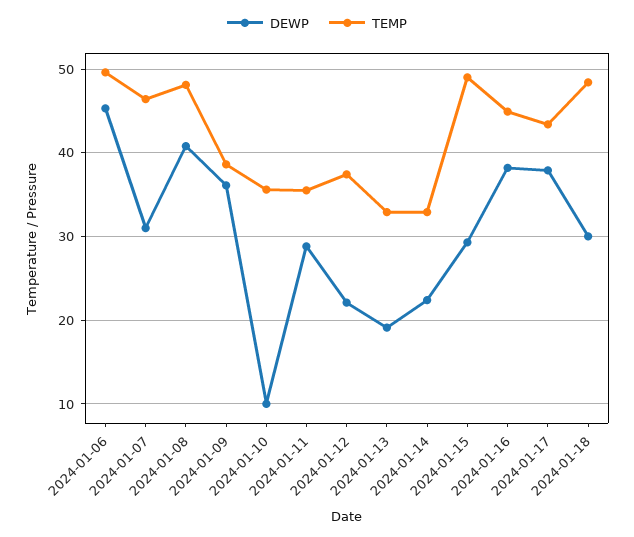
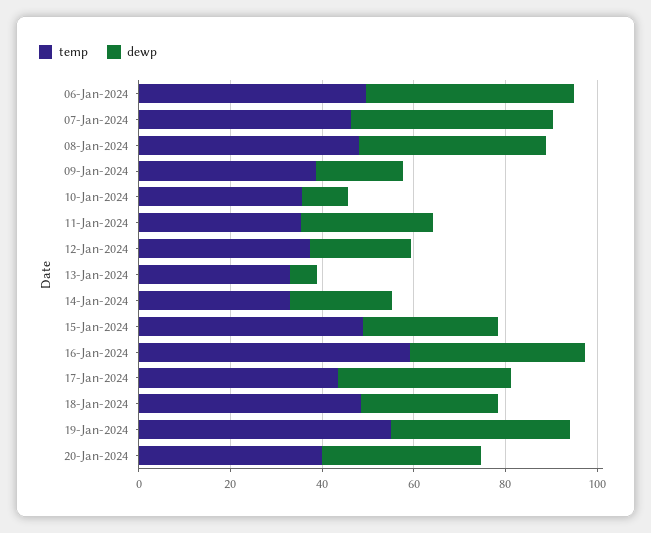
DEWP, 2024-01-07: 31 -> 45
DEWP, 2024-01-09: 36 -> 20
DEWP, 2024-01-13: 19 -> 5
TEMP, 2024-01-16: 45 -> 60
TEMP, 19-Jan-2024: none -> 55
DEWP, 19-Jan-2024: none -> 40
TEMP, 20-Jan-2024: none -> 40
DEWP, 20-Jan-2024: none -> 35

